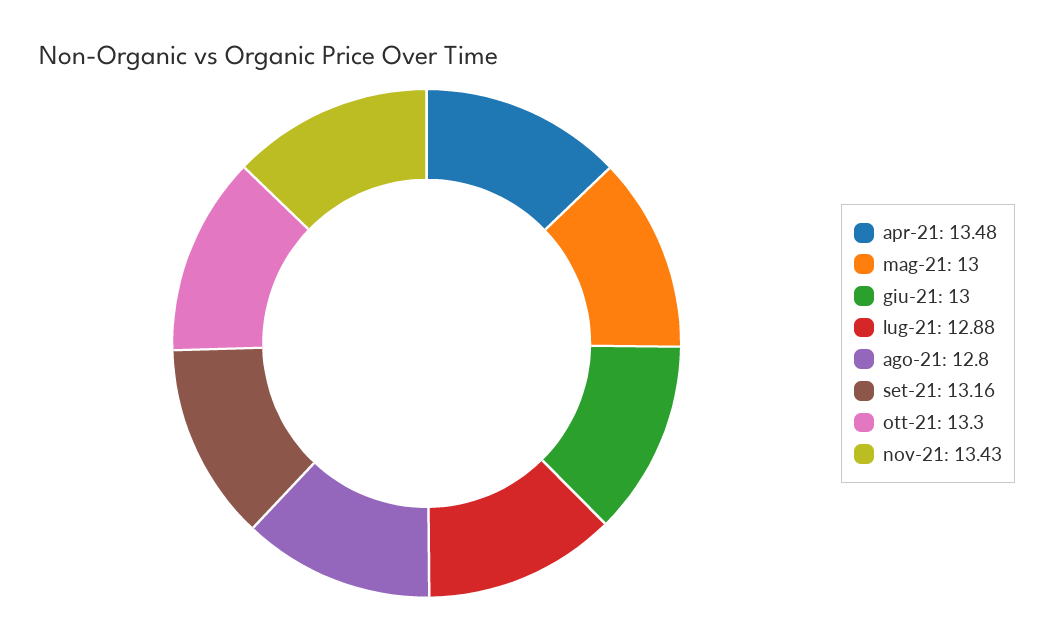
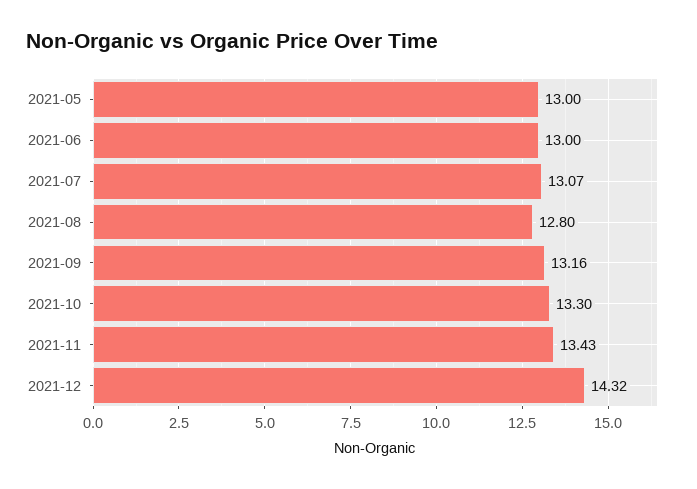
apr-21: 13.48 -> none
lug-21: 12.88 -> 13.07
2021-12: none -> 14.32

